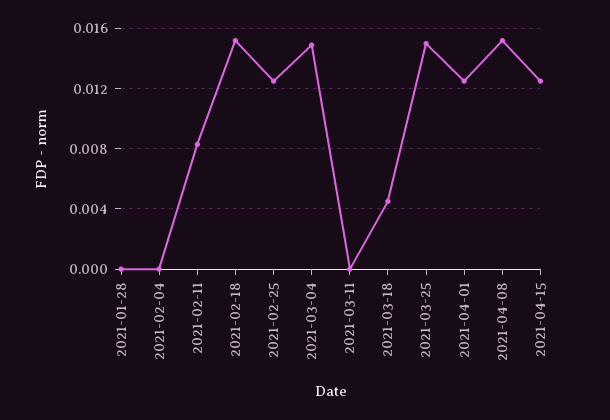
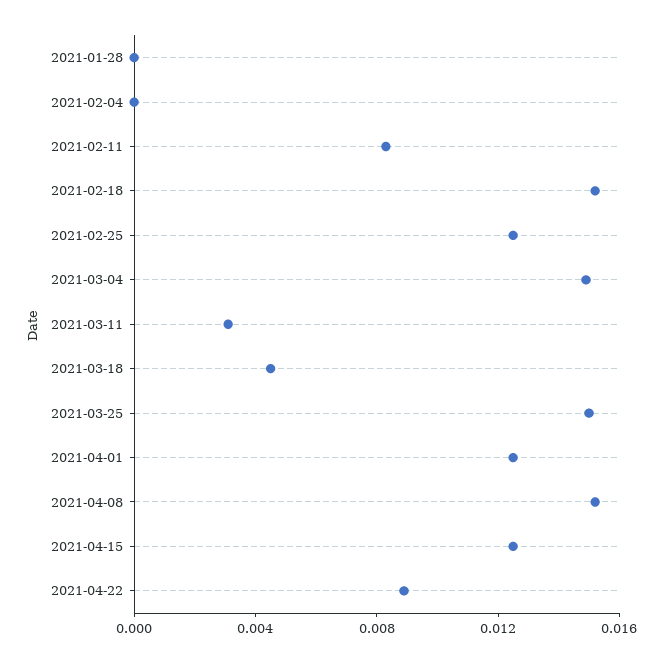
2021-03-11: 0 -> 0.003
2021-04-22: none -> 0.009

